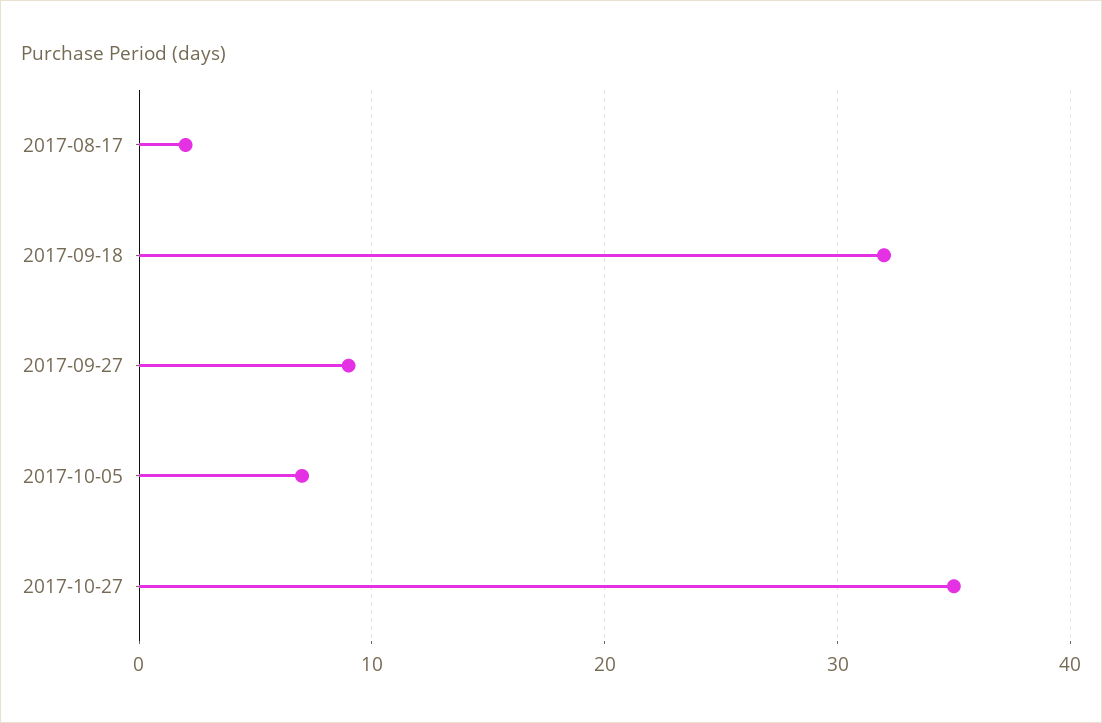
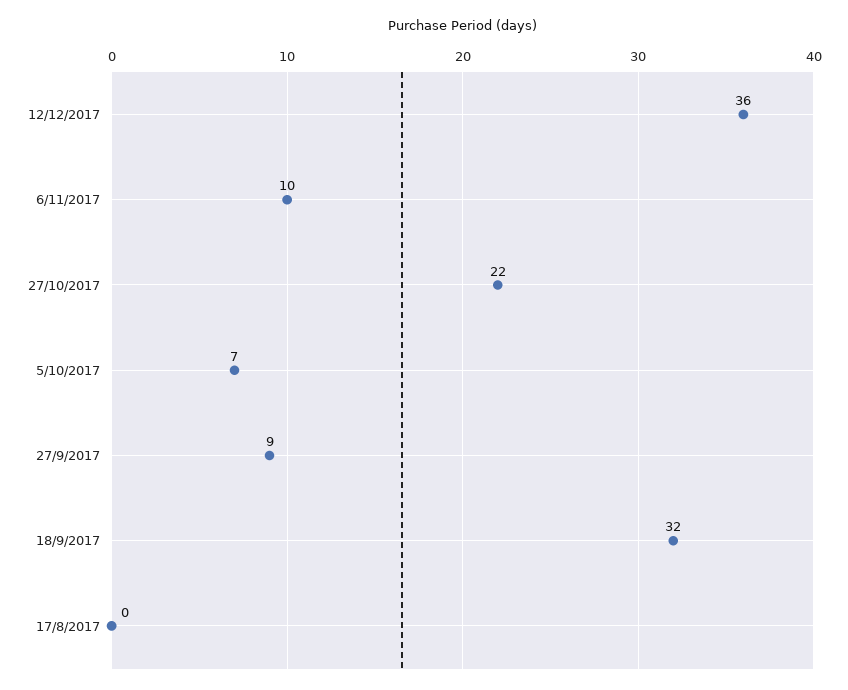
2017-08-17: 2 -> 0
2017-10-27: 35 -> 22
12/12/2017: none -> 36
6/11/2017: none -> 10

